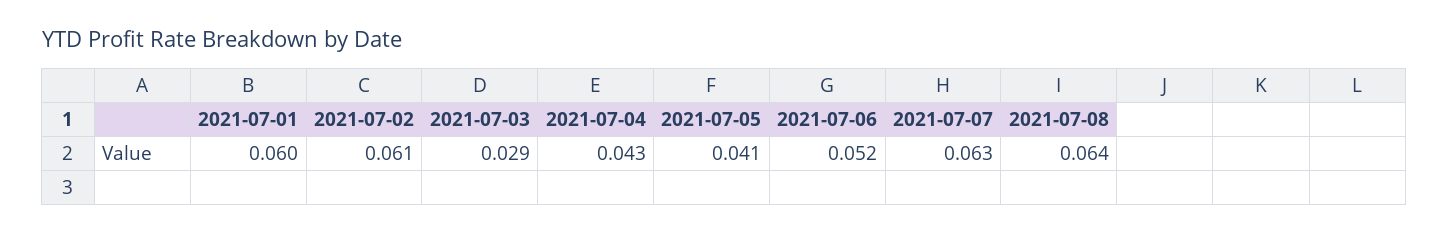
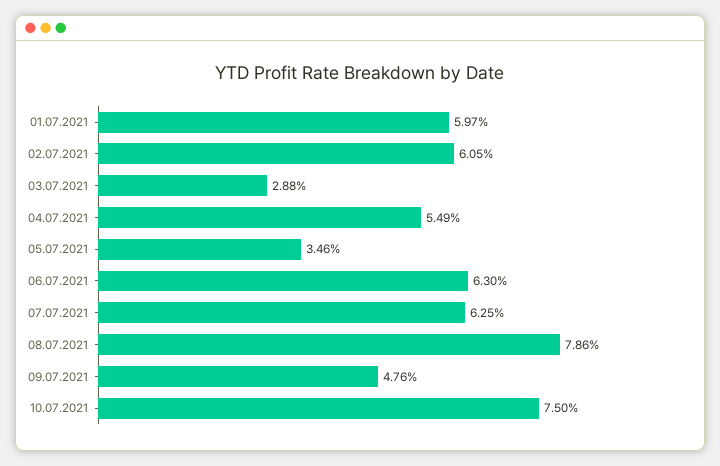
2021-07-04: 0.043 -> 0.0549
2021-07-05: 0.041 -> 0.0346
2021-07-06: 0.052 -> 0.063
2021-07-08: 0.064 -> 0.0786
09.07.2021: none -> 0.0476
10.07.2021: none -> 0.075

